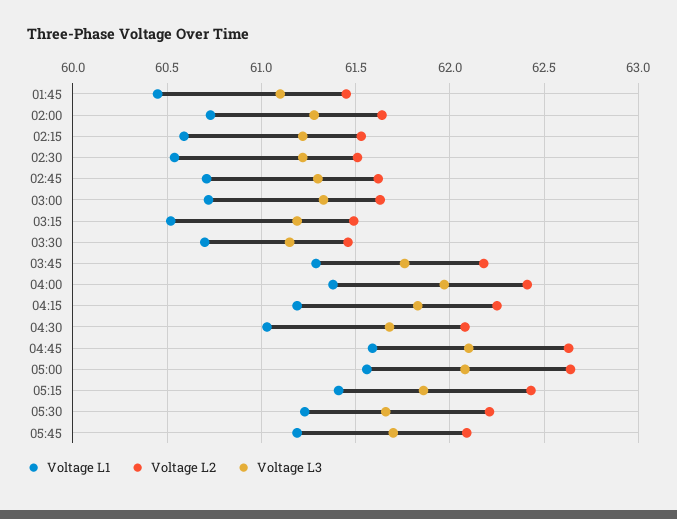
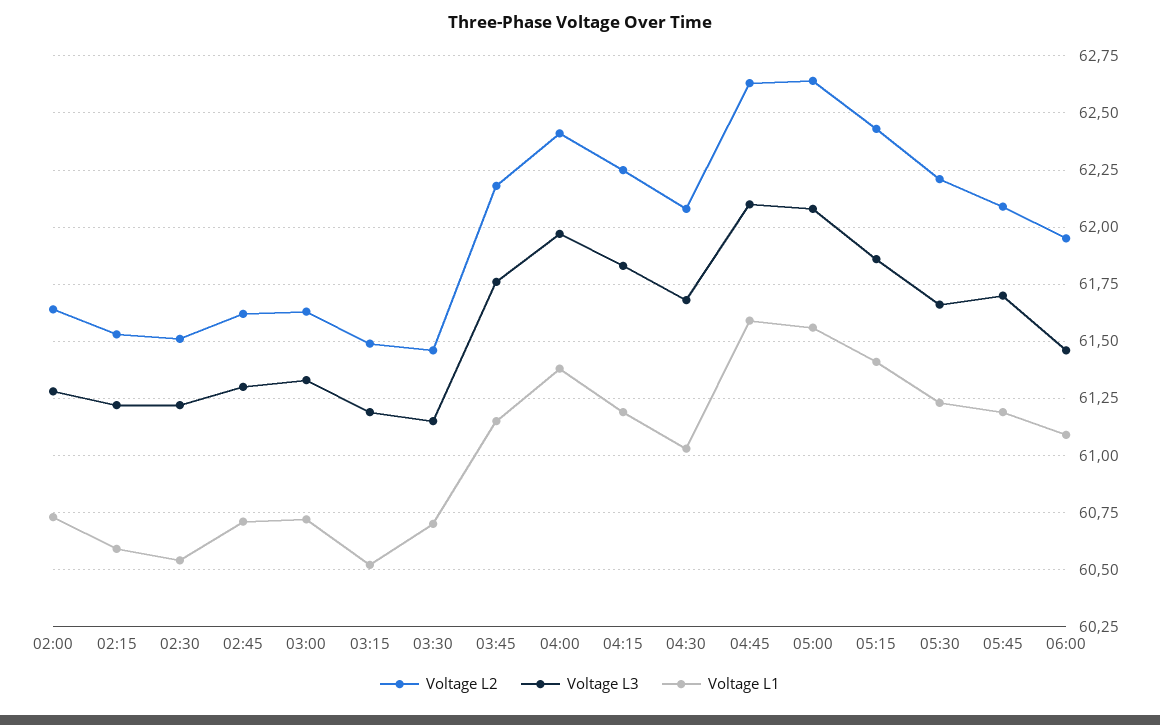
Voltage L1, 01:45: 60.45 -> none
Voltage L2, 01:45: 61.45 -> none
Voltage L3, 01:45: 61.1 -> none
Voltage L1, 03:45: 61.3 -> 61.15
Voltage L2, 06:00: none -> 61.95
Voltage L3, 06:00: none -> 61.45
Voltage L1, 06:00: none -> 61.1

